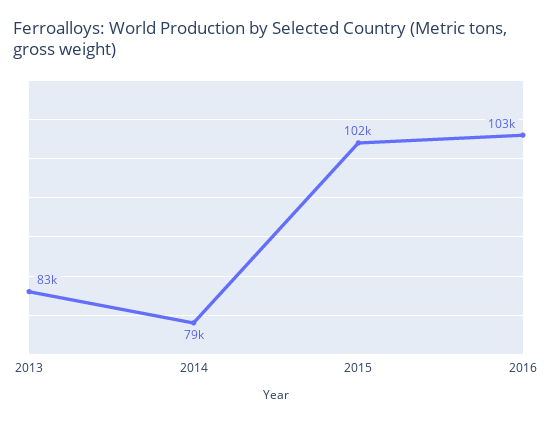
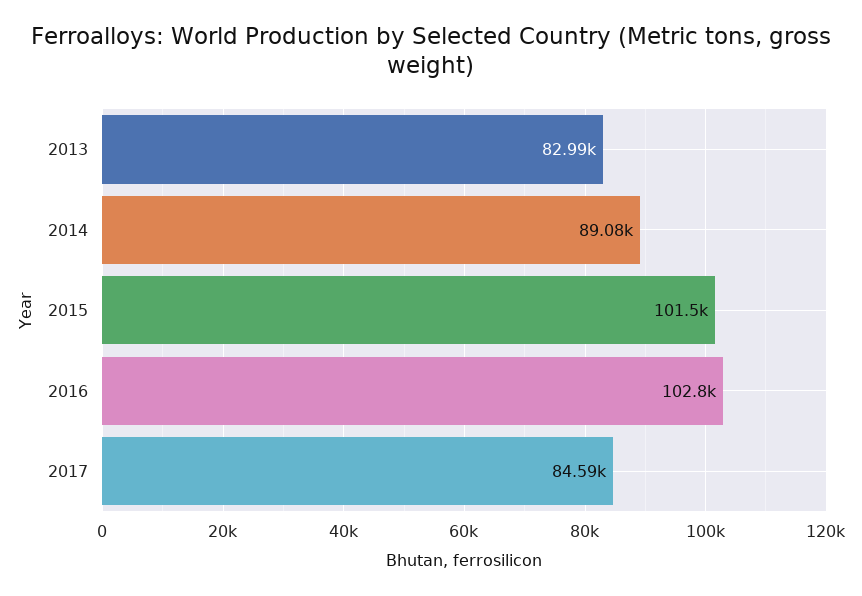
2014: 79000 -> 89080
2017: none -> 84590

